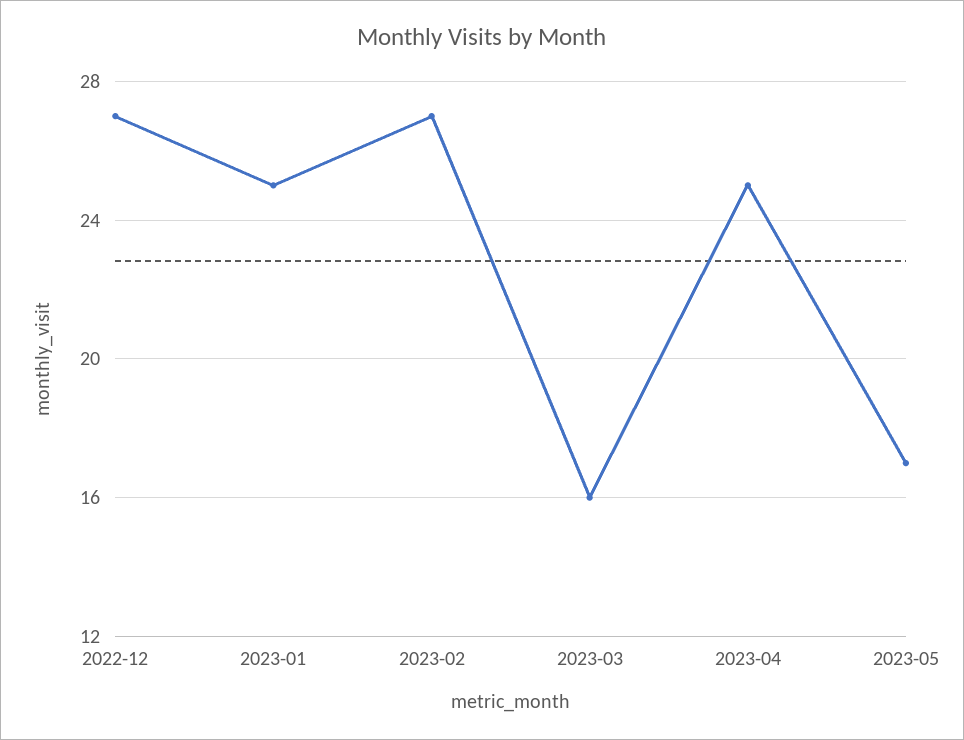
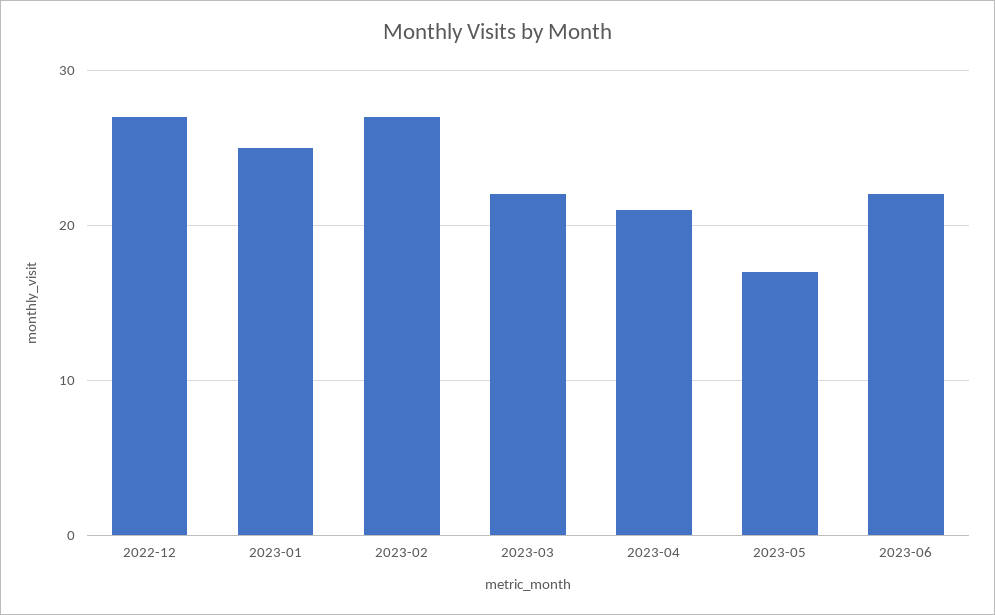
2023-03: 16 -> 22
2023-04: 25 -> 21
2023-06: none -> 22

